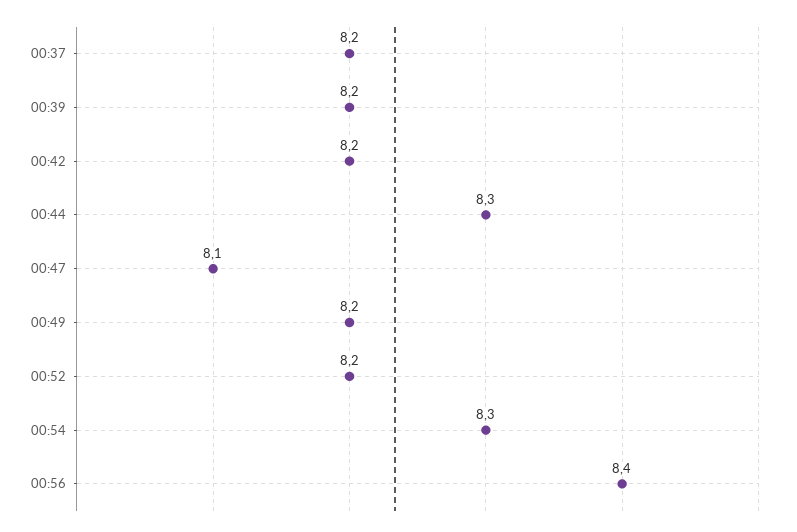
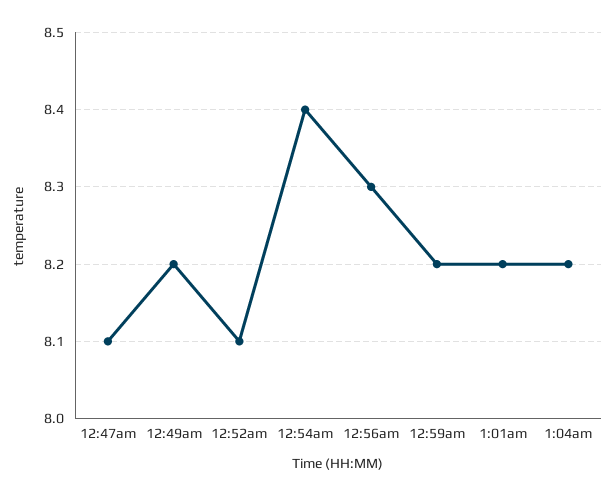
00:37: 8.2 -> none
00:39: 8.2 -> none
00:42: 8.2 -> none
00:44: 8.3 -> none
00:52: 8.2 -> 8.1
00:54: 8.3 -> 8.4
00:56: 8.4 -> 8.3
12:59am: none -> 8.2
1:01am: none -> 8.2
1:04am: none -> 8.2

